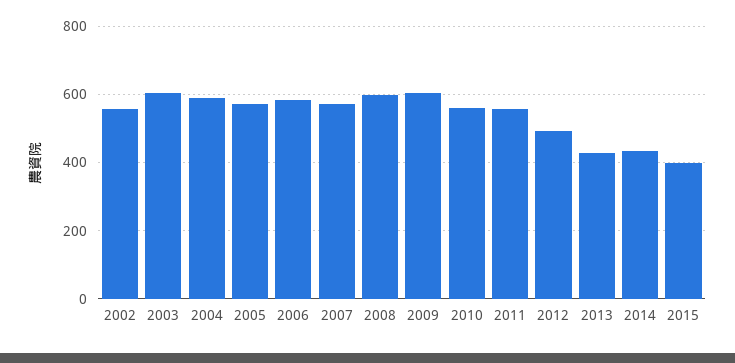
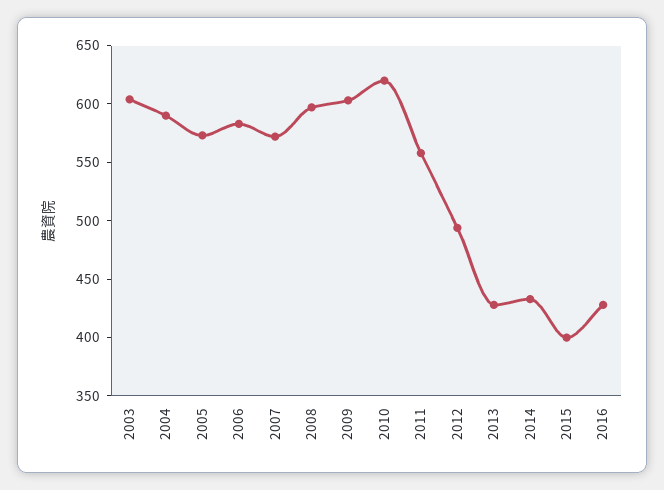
2002: 560 -> none
2010: 560 -> 620
2016: none -> 430

